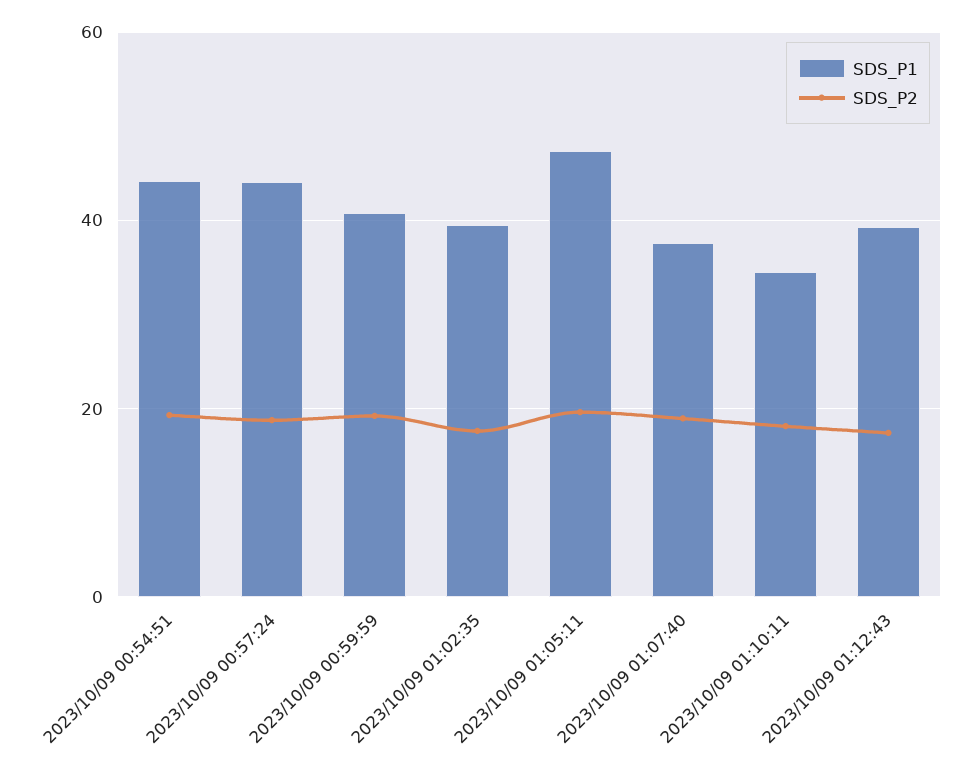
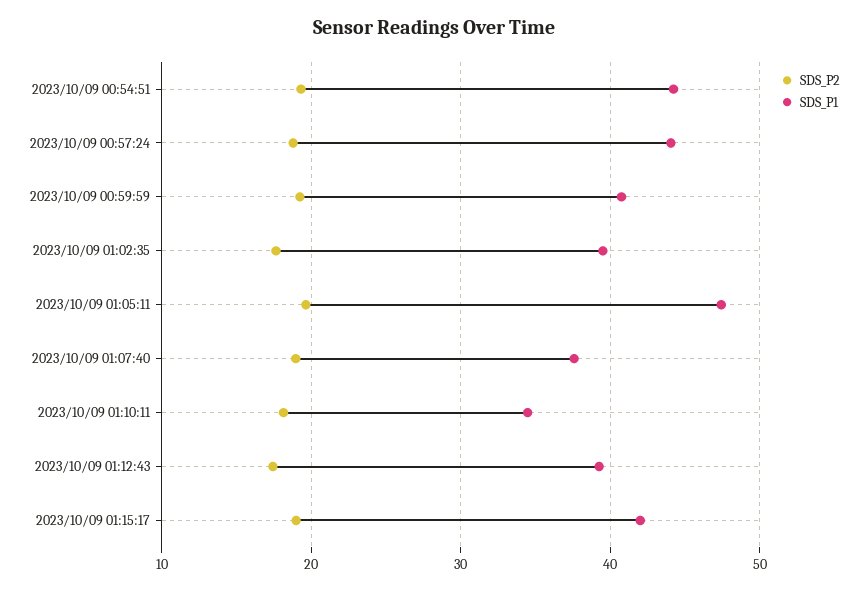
SDS_P2, 2023/10/09 01:15:17: none -> 19
SDS_P1, 2023/10/09 01:15:17: none -> 42

